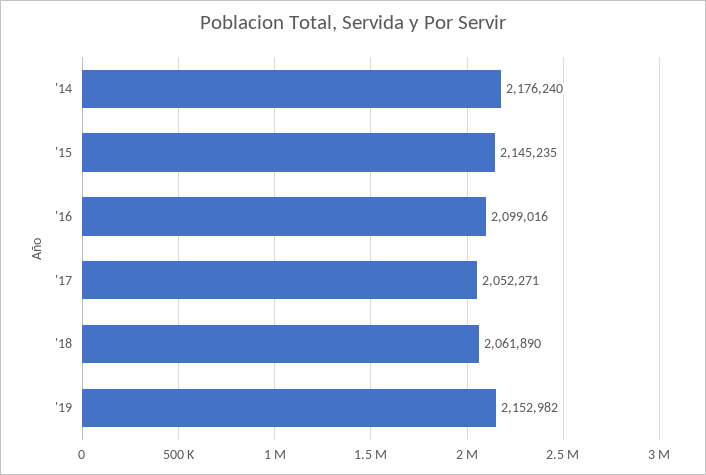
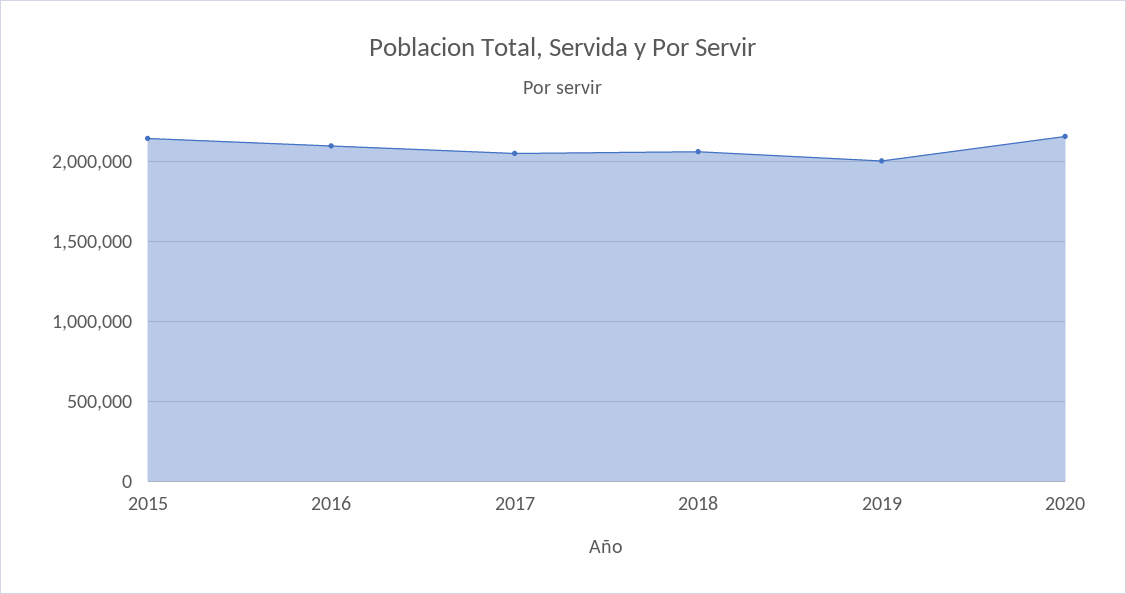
'14: 2176240 -> none
'19: 2152982 -> 2000000
2020: none -> 2150000

